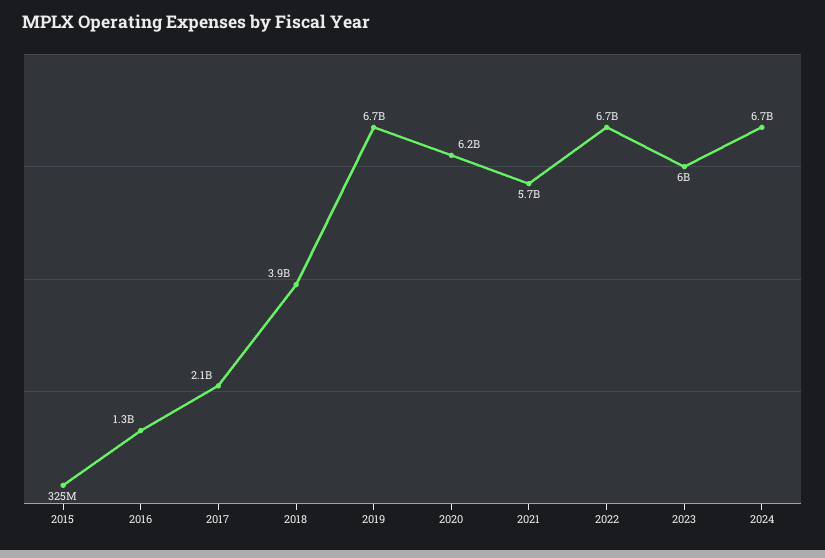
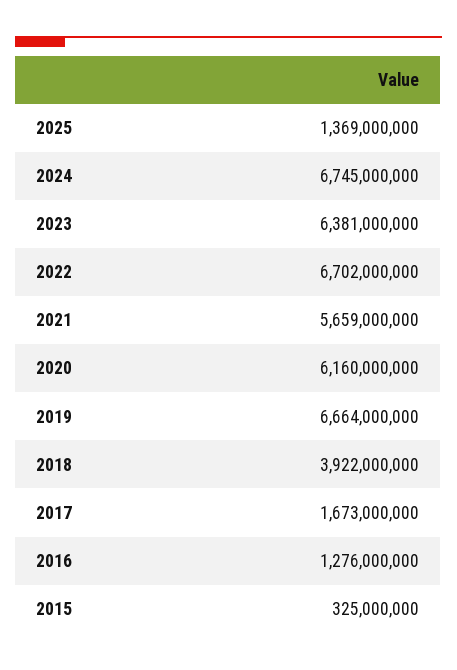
2017: 2100000000 -> 1673000000
2023: 6000000000 -> 6381000000
2025: none -> 1369000000

